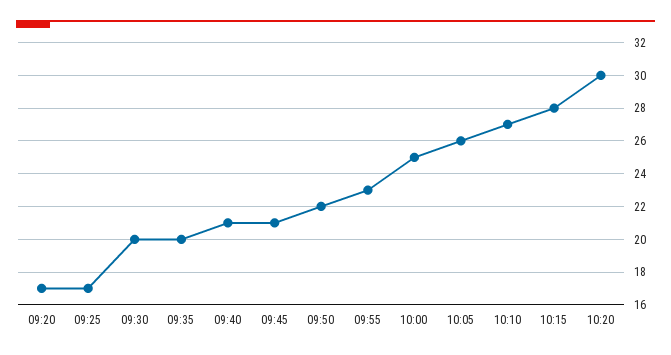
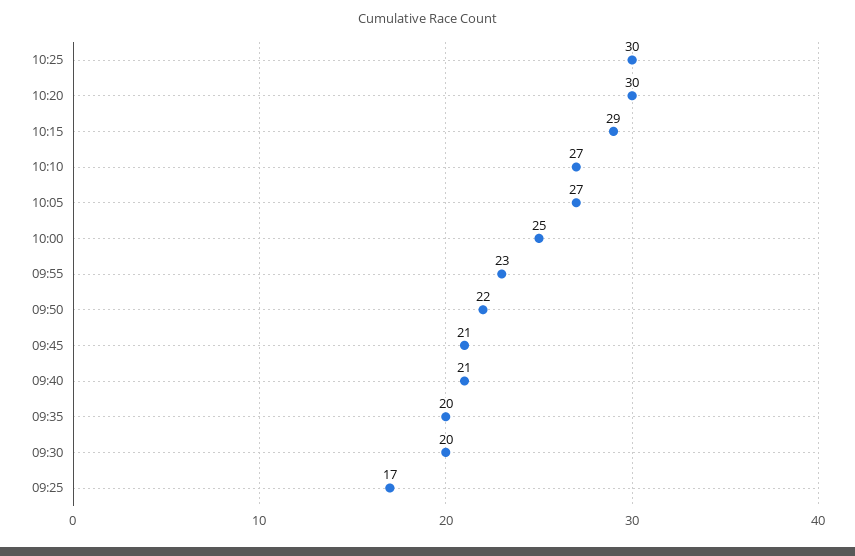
09:20: 17 -> none
10:05: 26 -> 27
10:15: 28 -> 29
10:25: none -> 30

